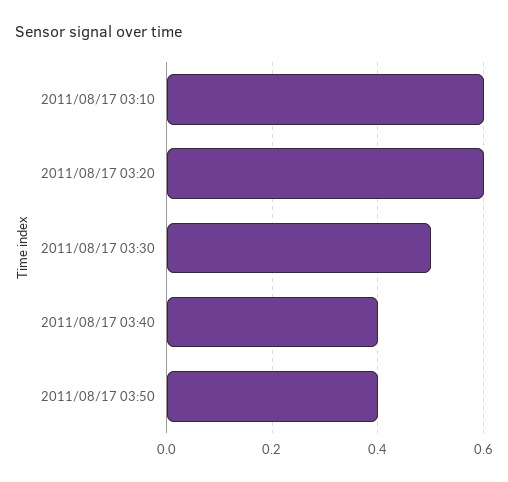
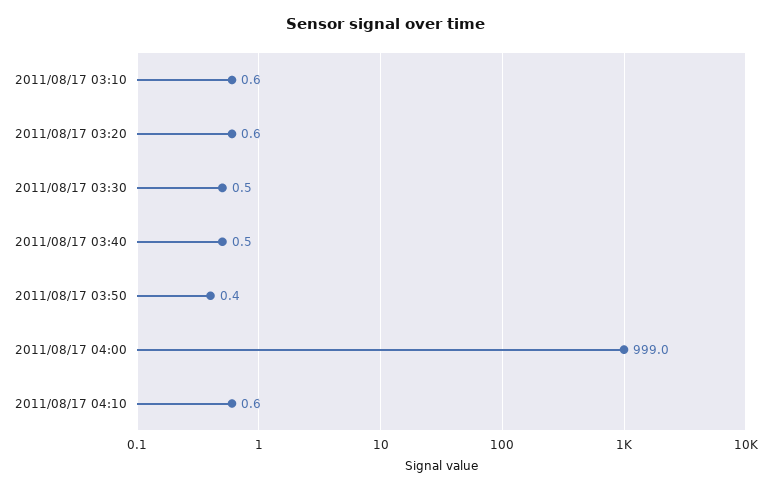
2011/08/17 03:40: 0.4 -> 0.5
2011/08/17 04:00: none -> 999
2011/08/17 04:10: none -> 0.6

